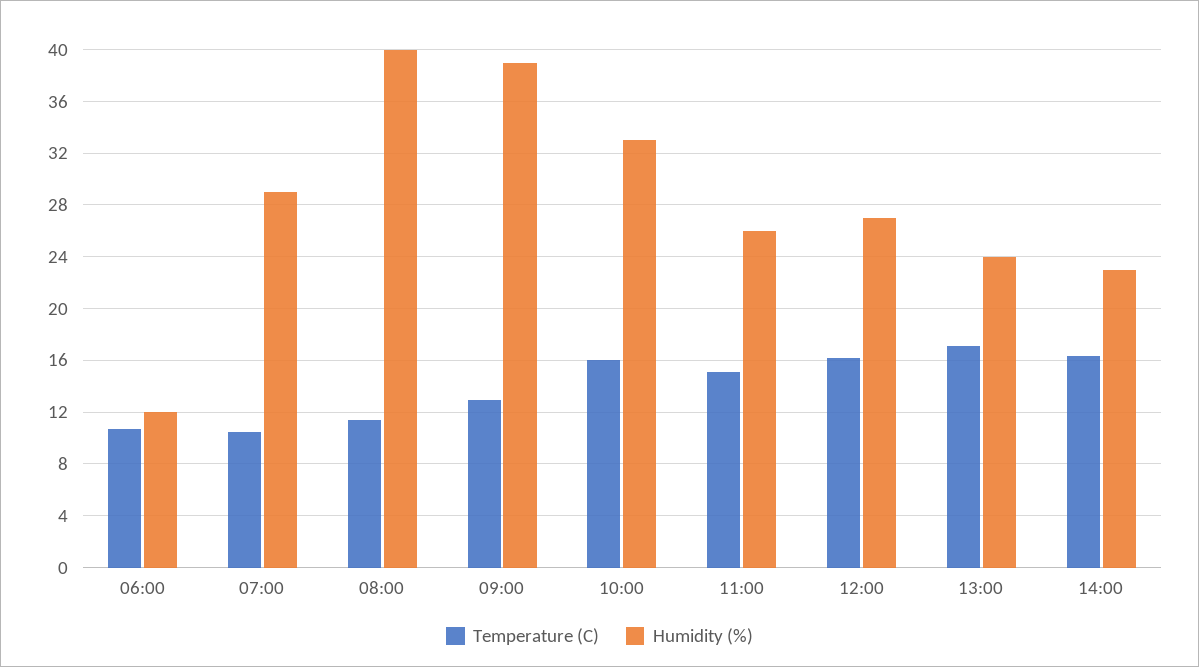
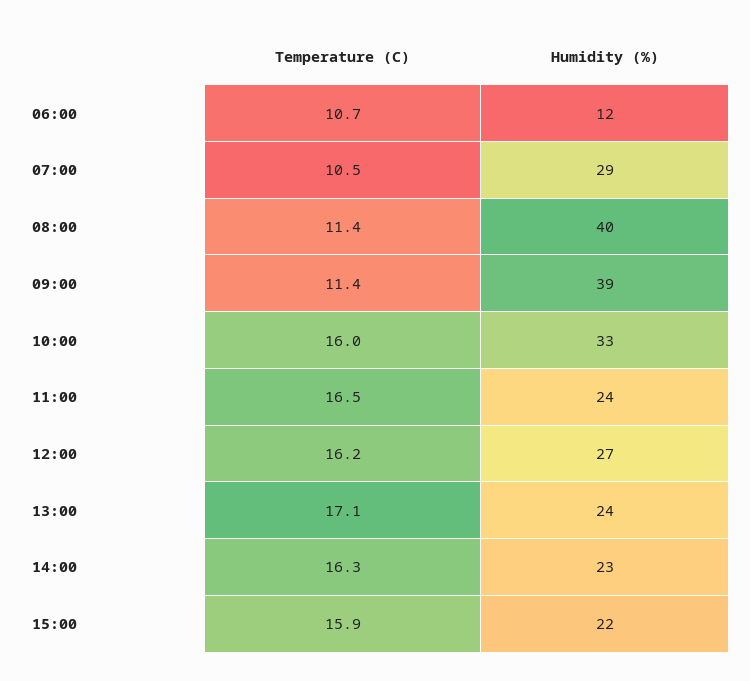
Temperature (C), 09:00: 13 -> 11.4
Temperature (C), 11:00: 15 -> 16.5
Humidity (%), 11:00: 26 -> 24
Temperature (C), 15:00: none -> 15.9
Humidity (%), 15:00: none -> 22

